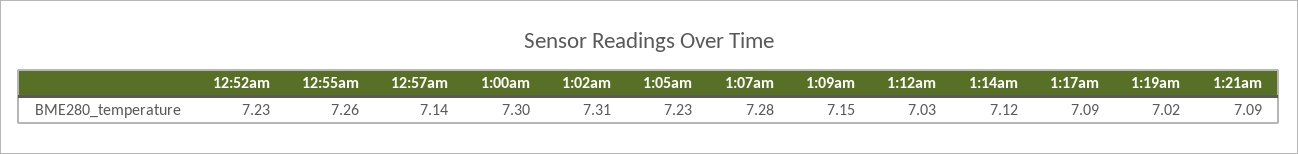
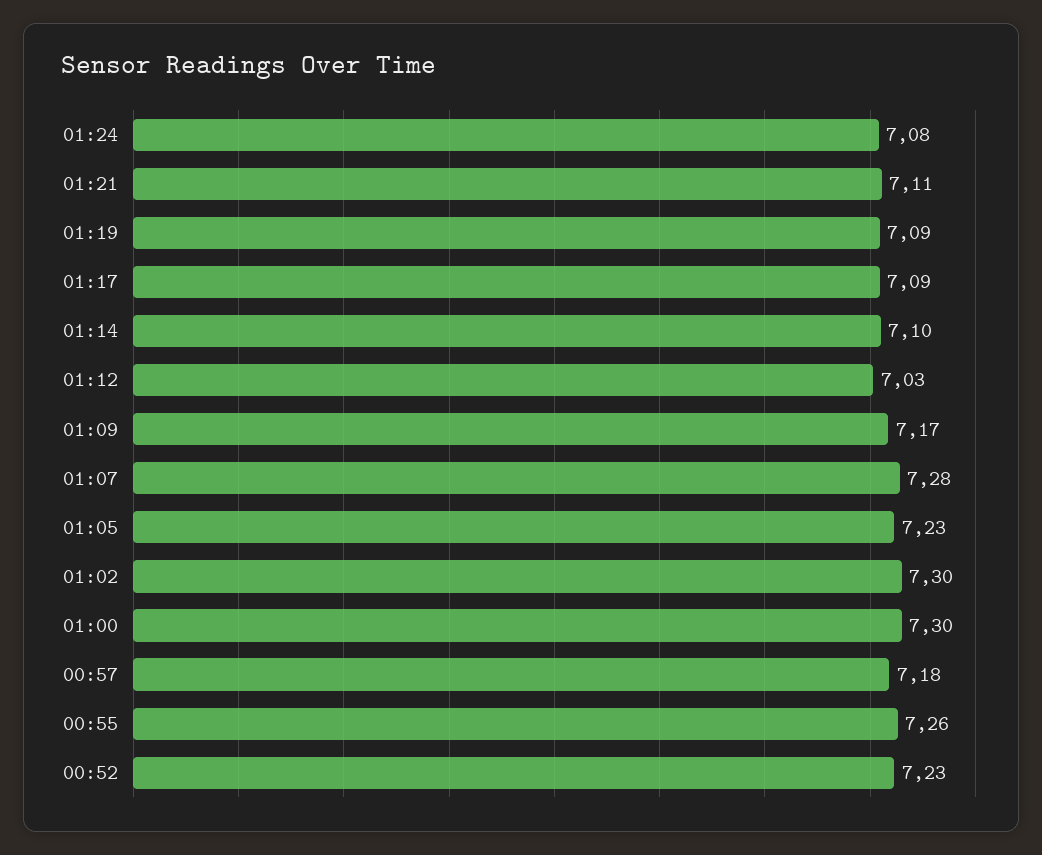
12:57am: 7.14 -> 7.18
1:02am: 7.31 -> 7.3
1:09am: 7.15 -> 7.17
1:14am: 7.12 -> 7.1
1:19am: 7.02 -> 7.09
1:21am: 7.09 -> 7.11
01:24: none -> 7.08

